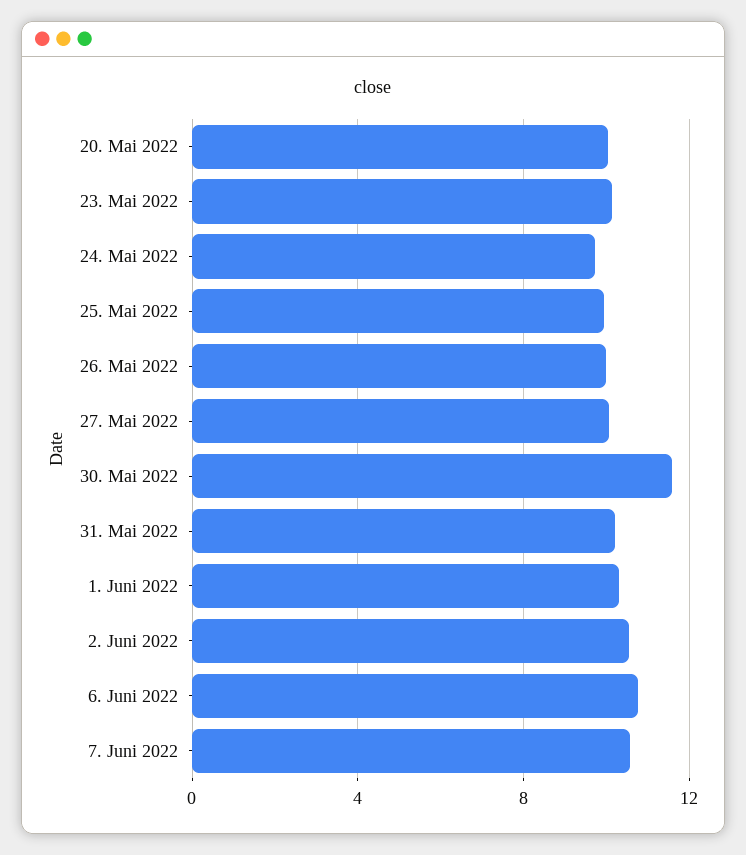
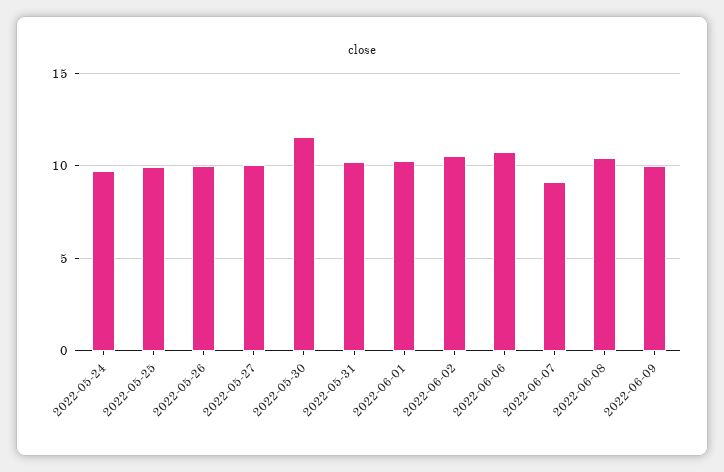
20. Mai 2022: 10 -> none
23. Mai 2022: 10 -> none
7. Juni 2022: 10.5 -> 9
2022-06-08: none -> 10.5
2022-06-09: none -> 10

